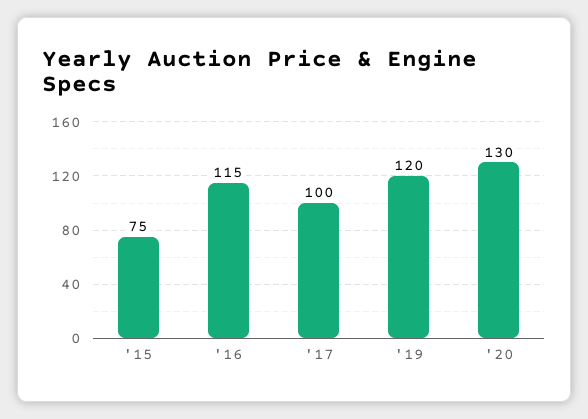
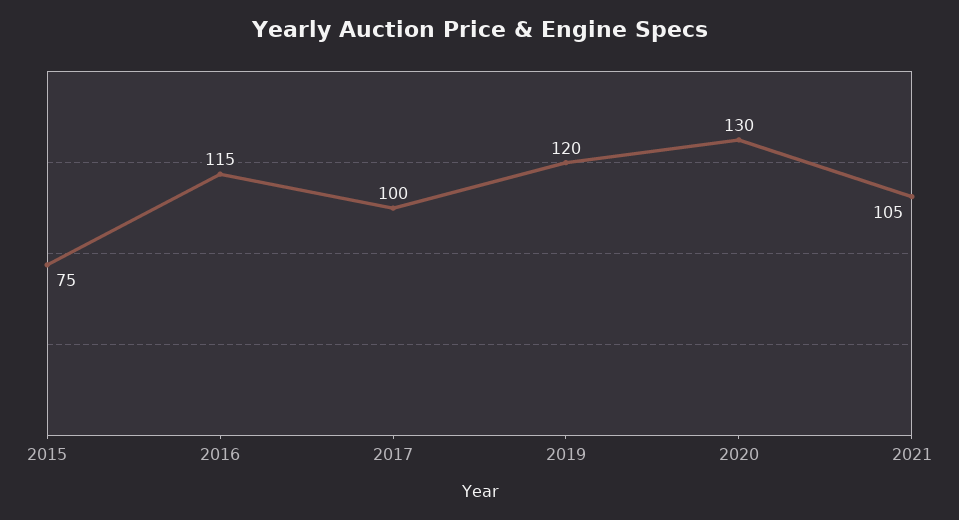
2021: none -> 105

